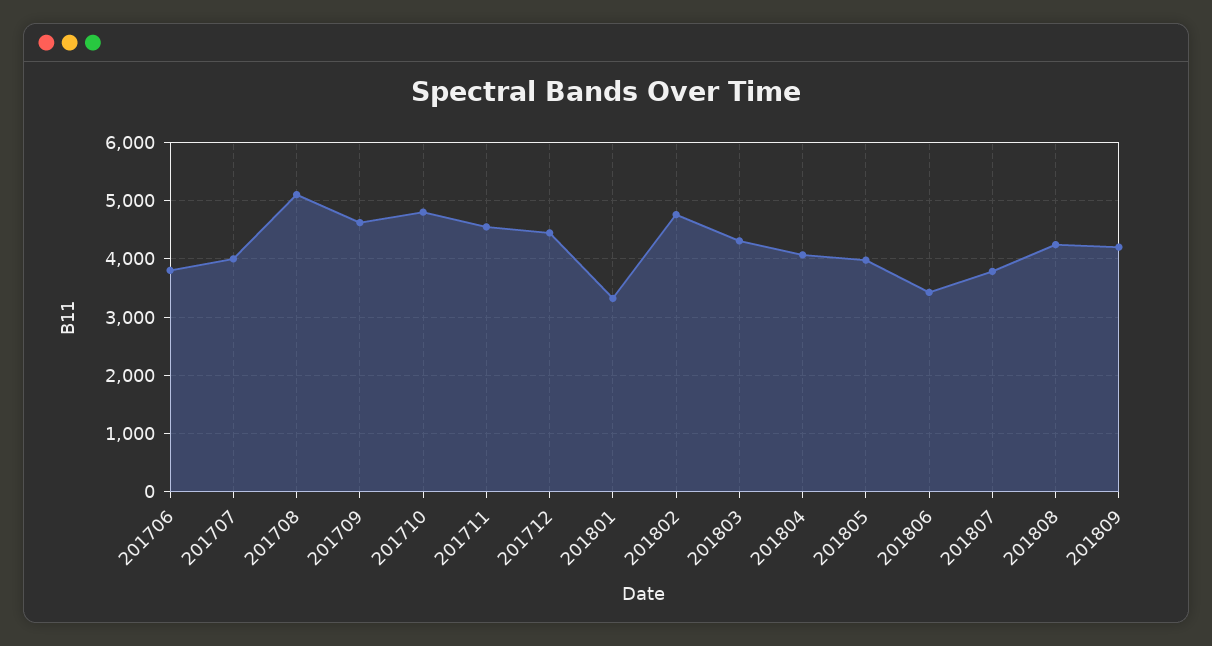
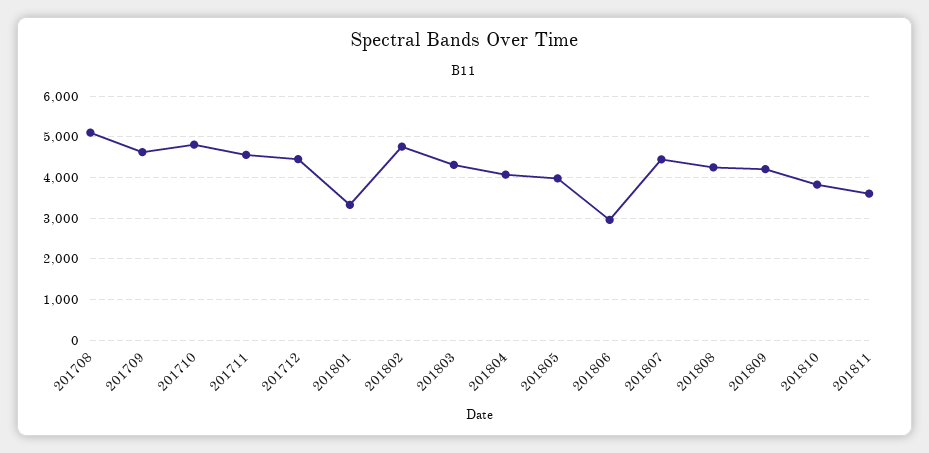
201706: 3800 -> none
201707: 4000 -> none
201806: 3400 -> 3000
201807: 3800 -> 4400
201810: none -> 3800
201811: none -> 3600

